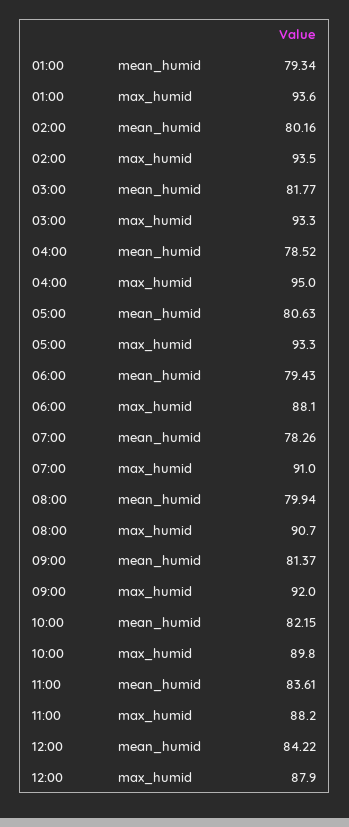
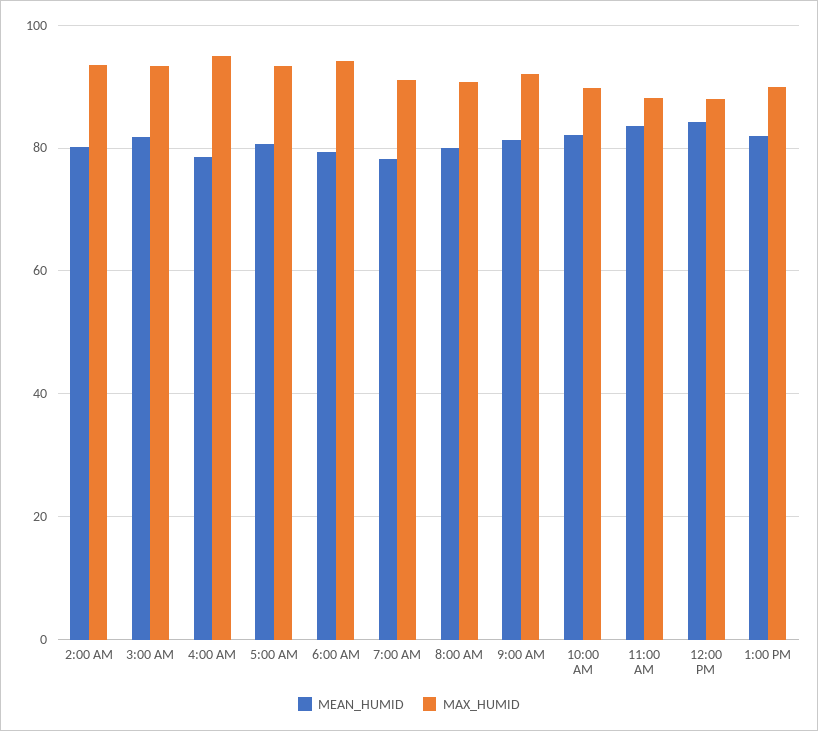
mean_humid, 01:00: 79.34 -> none
max_humid, 01:00: 93.6 -> none
max_humid, 06:00: 88.1 -> 94
mean_humid, 1:00 PM: none -> 82
max_humid, 1:00 PM: none -> 90

